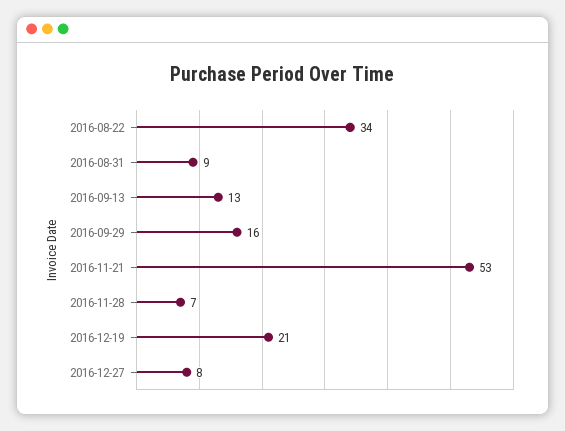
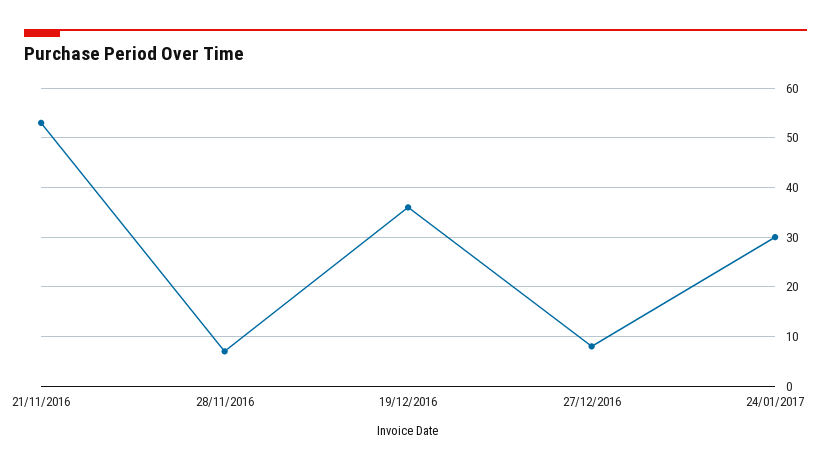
2016-08-22: 34 -> none
2016-08-31: 9 -> none
2016-09-13: 13 -> none
2016-09-29: 16 -> none
2016-12-19: 21 -> 35
24/01/2017: none -> 30

